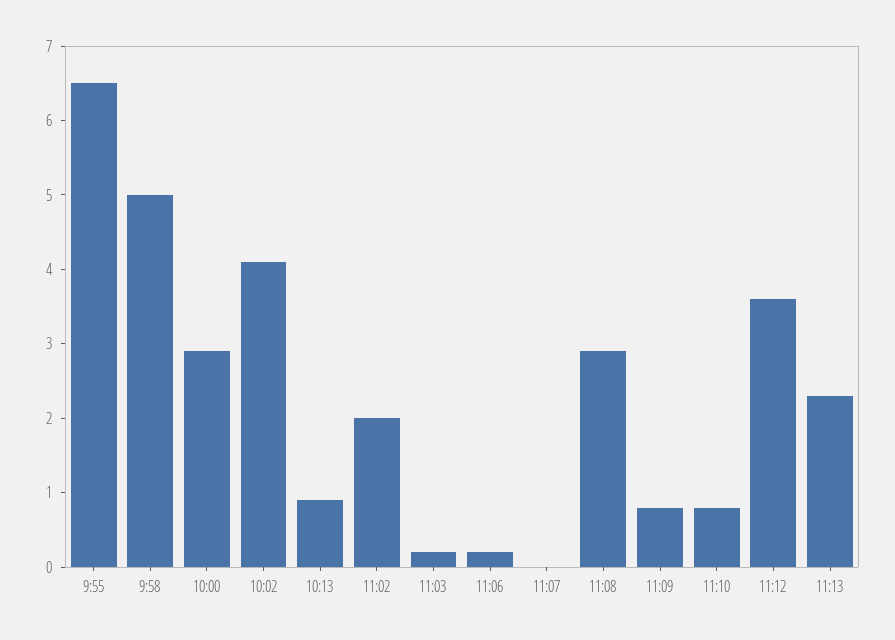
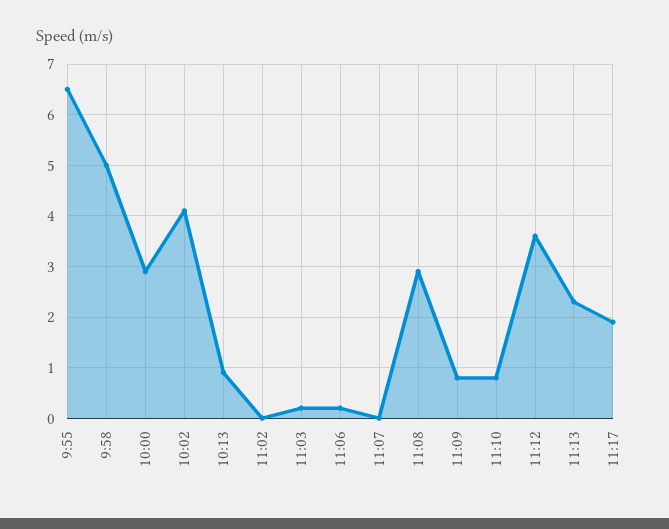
11:02: 2 -> 0
11:17: none -> 2

